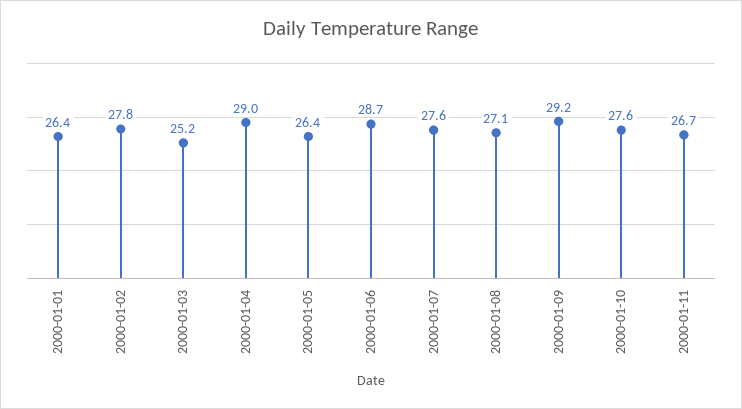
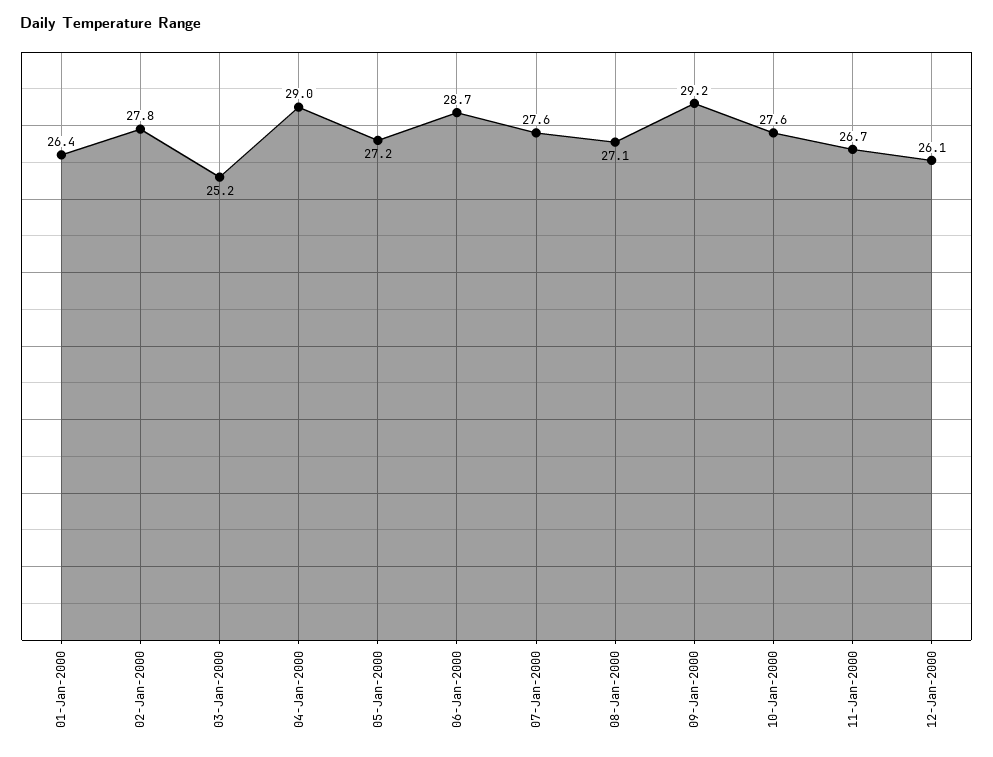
2000-01-05: 26.4 -> 27.2
12-Jan-2000: none -> 26.1

